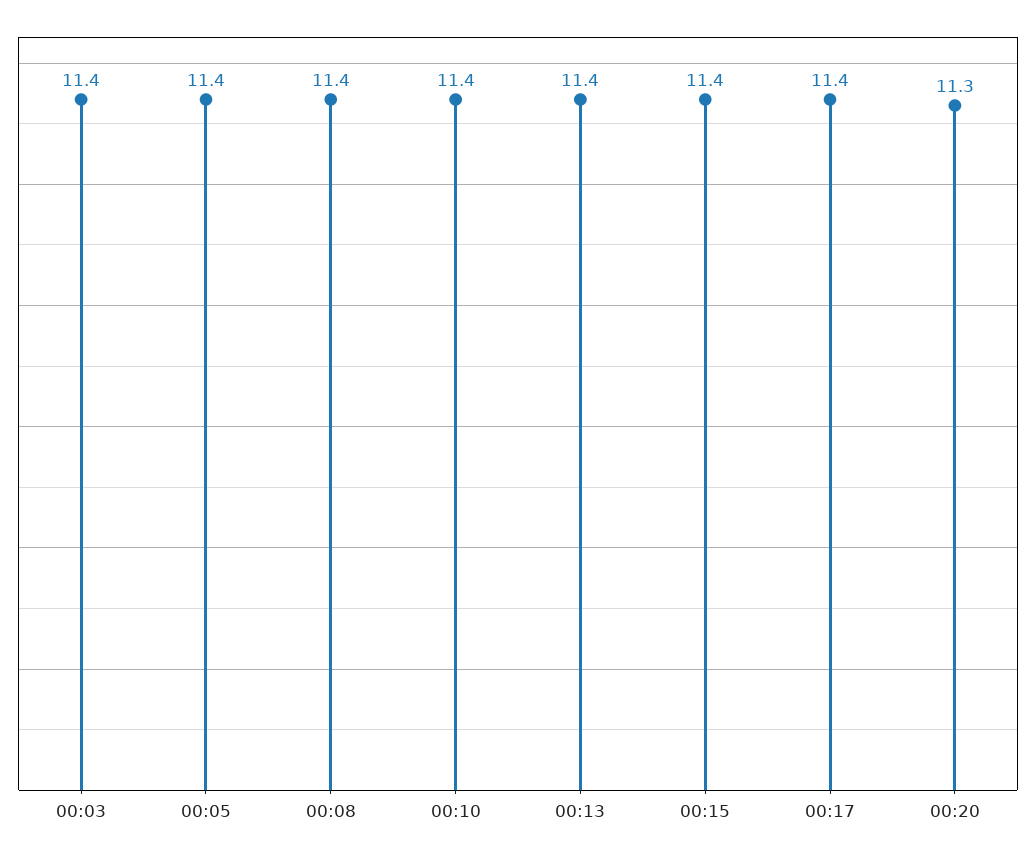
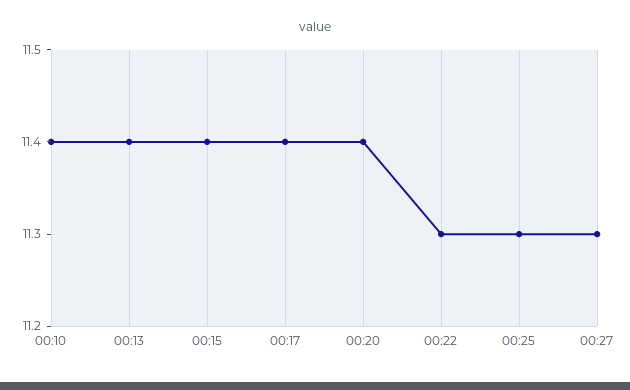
00:03: 11.4 -> none
00:05: 11.4 -> none
00:08: 11.4 -> none
00:20: 11.3 -> 11.4
00:22: none -> 11.3
00:25: none -> 11.3
00:27: none -> 11.3

